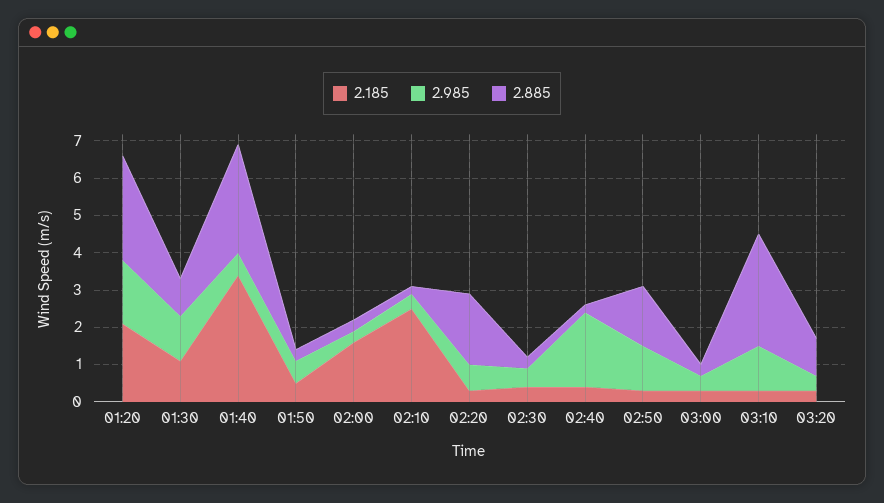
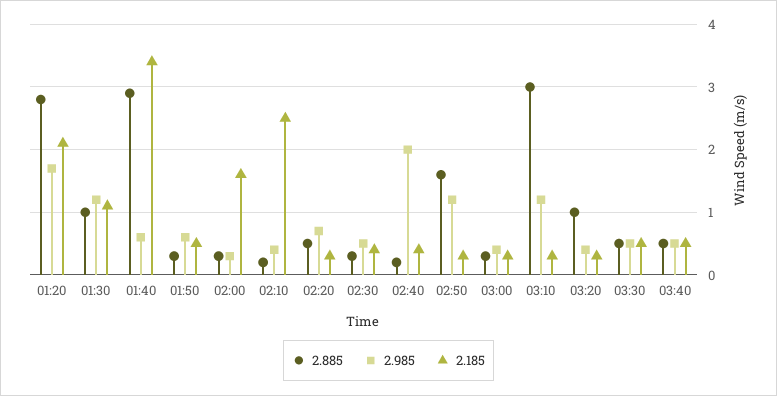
2.885, 02:20: 2 -> 0.5
2.885, 03:30: none -> 0.5
2.985, 03:30: none -> 0.5
2.185, 03:30: none -> 0.5
2.885, 03:40: none -> 0.5
2.985, 03:40: none -> 0.5
2.185, 03:40: none -> 0.5

